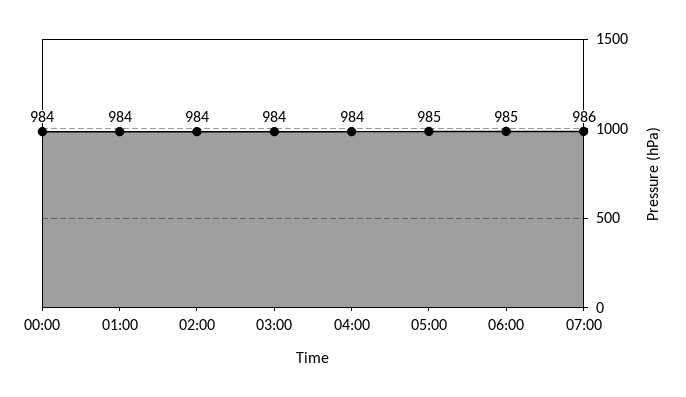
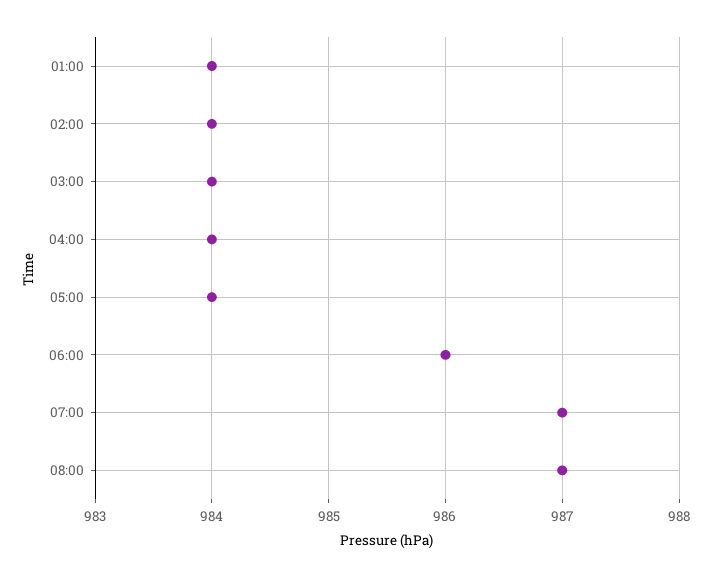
00:00: 984 -> none
05:00: 985 -> 984
06:00: 985 -> 986
07:00: 986 -> 987
08:00: none -> 987

